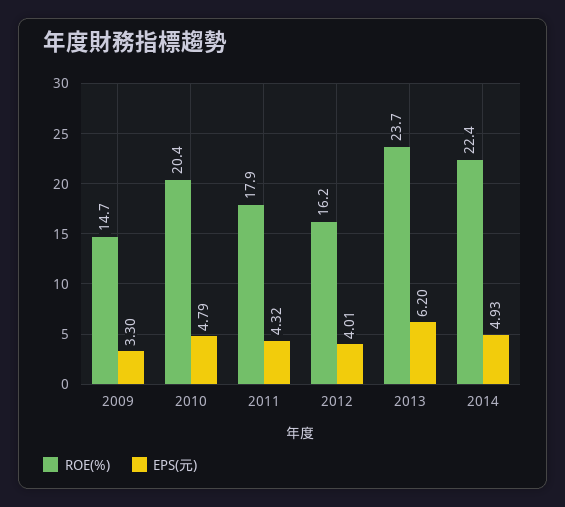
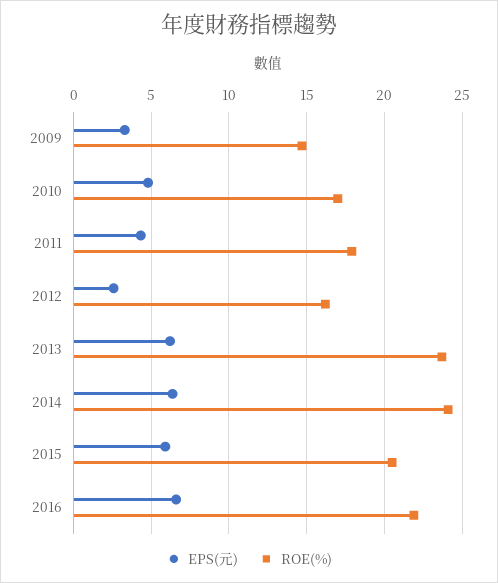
ROE(%), 2010: 20.4 -> 17
EPS(元), 2012: 4.01 -> 2.5
ROE(%), 2014: 22.4 -> 24
EPS(元), 2014: 4.93 -> 6.5
EPS(元), 2015: none -> 6
ROE(%), 2015: none -> 20.5
EPS(元), 2016: none -> 6.5
ROE(%), 2016: none -> 22

